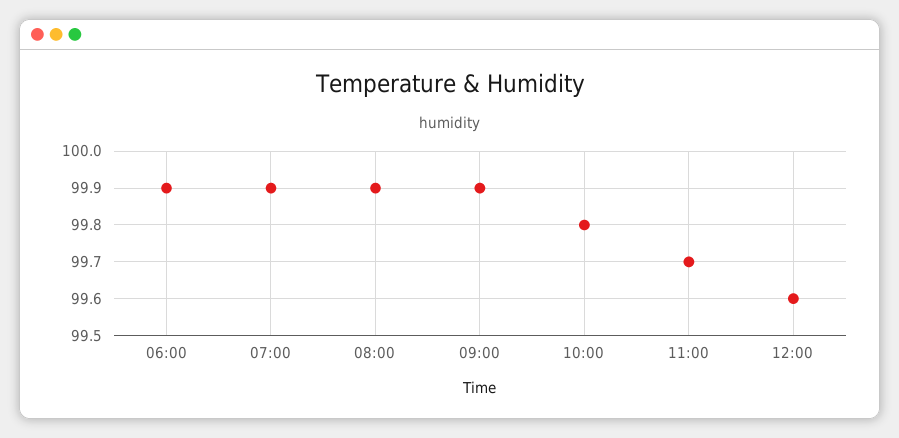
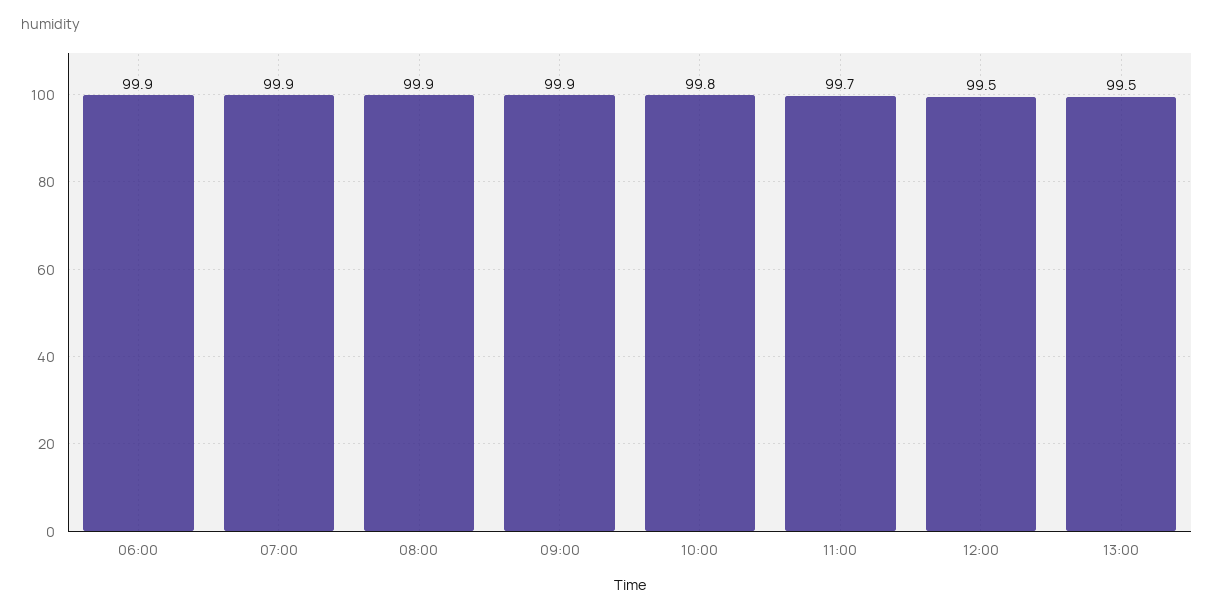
12:00: 99.6 -> 99.5
13:00: none -> 99.5

